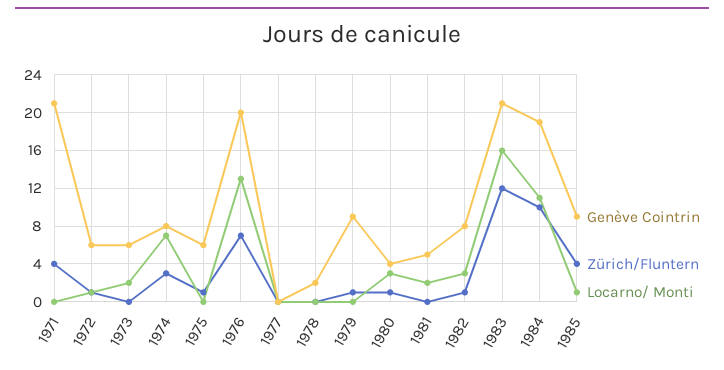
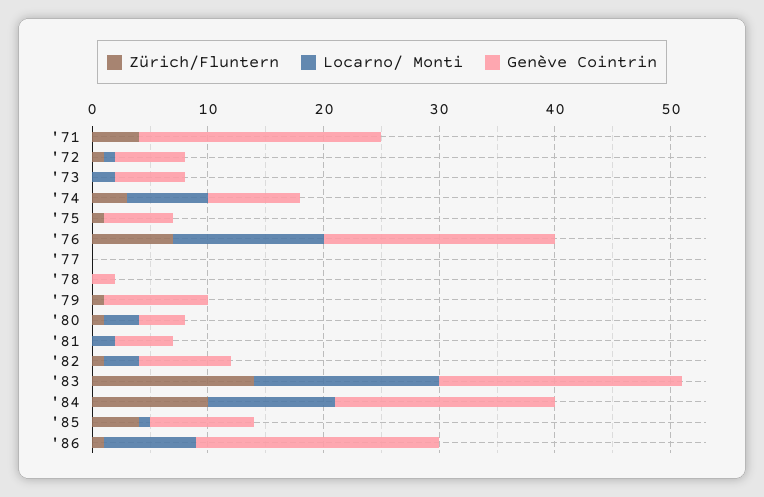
Zürich/Fluntern, 1983: 12 -> 14
Zürich/Fluntern, '86: none -> 1
Locarno/ Monti, '86: none -> 8
Genève Cointrin, '86: none -> 21

